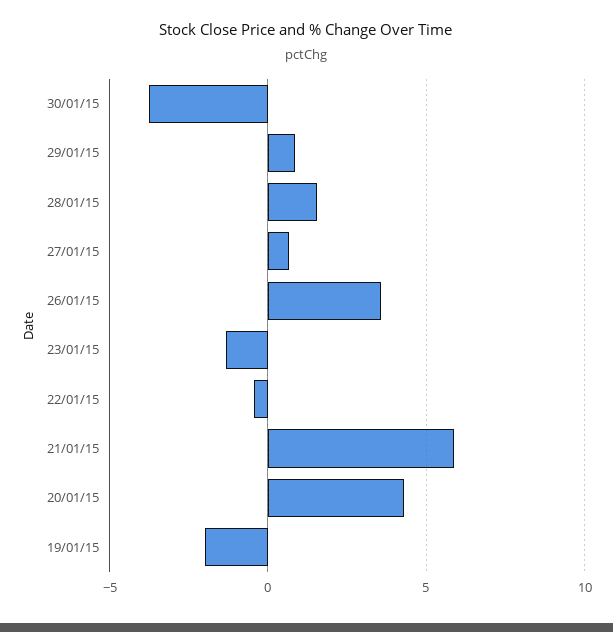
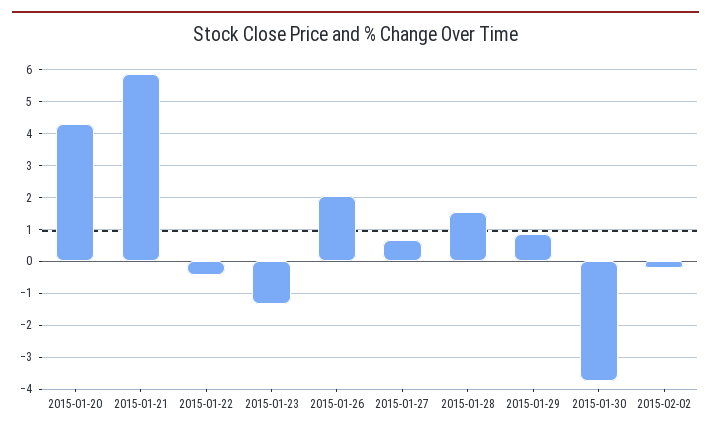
26/01/15: 3.5 -> 2
19/01/15: -2 -> none
2015-02-02: none -> -0.2

